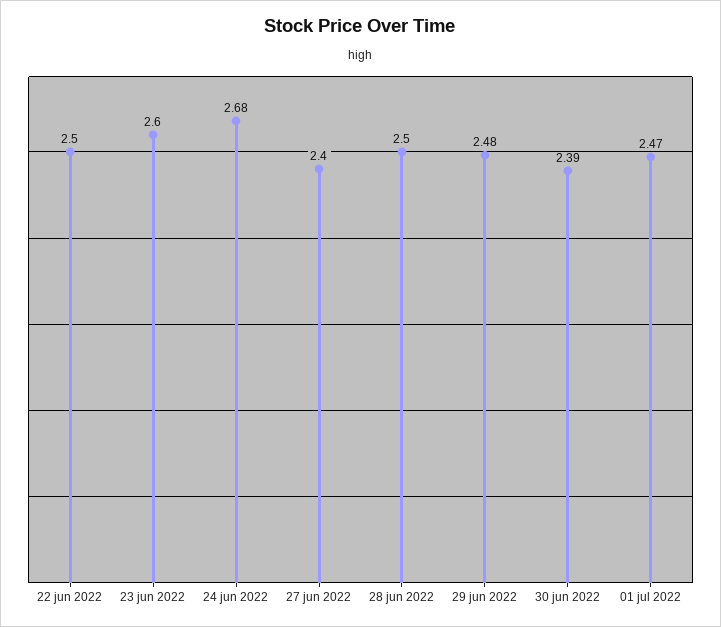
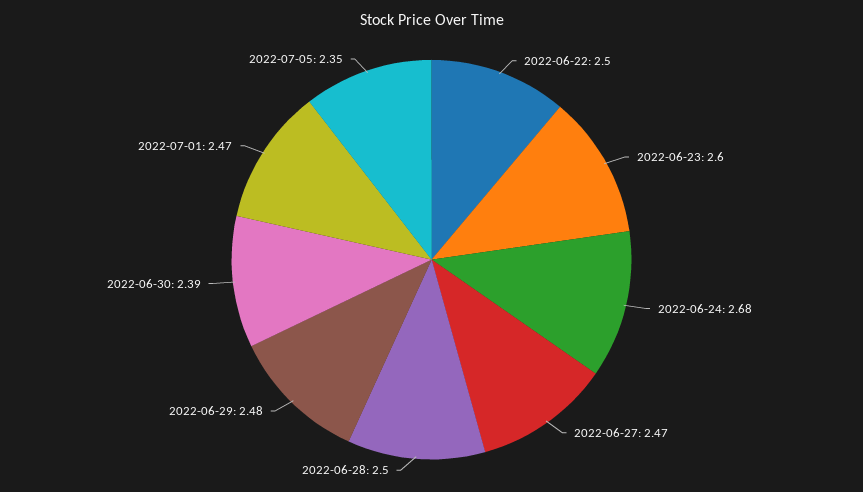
27 jun 2022: 2.4 -> 2.47
2022-07-05: none -> 2.35

